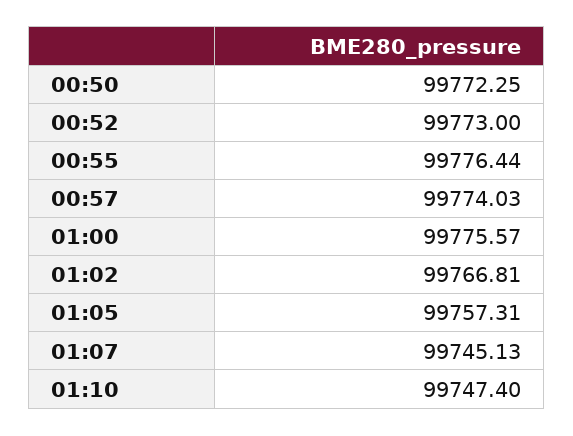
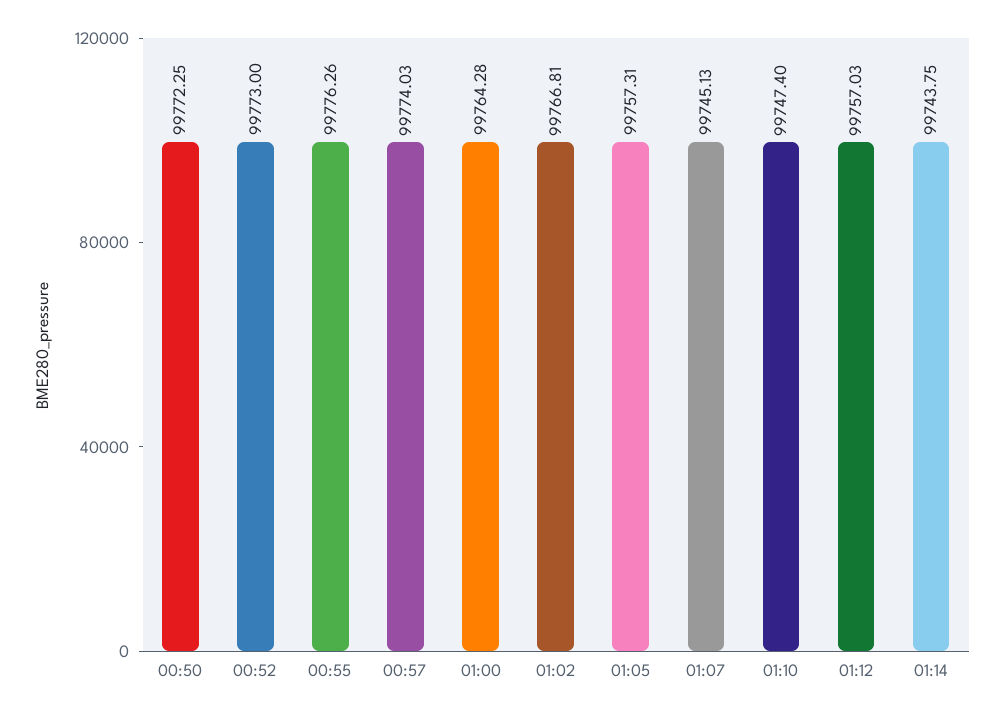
00:55: 99776.44 -> 99776.26
01:00: 99775.57 -> 99764.28
01:12: none -> 99757.03
01:14: none -> 99743.75

